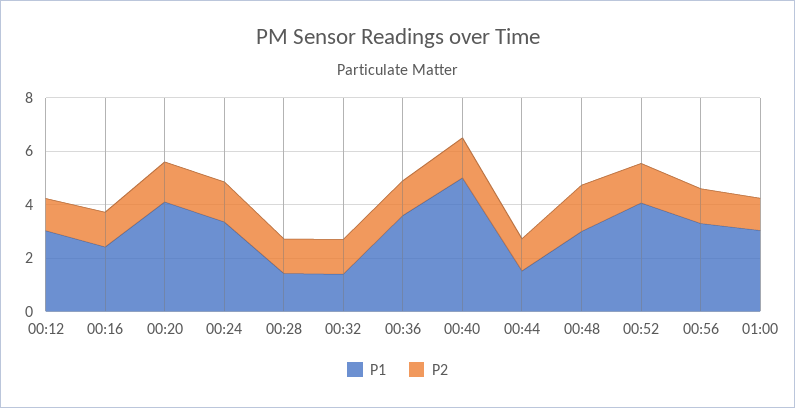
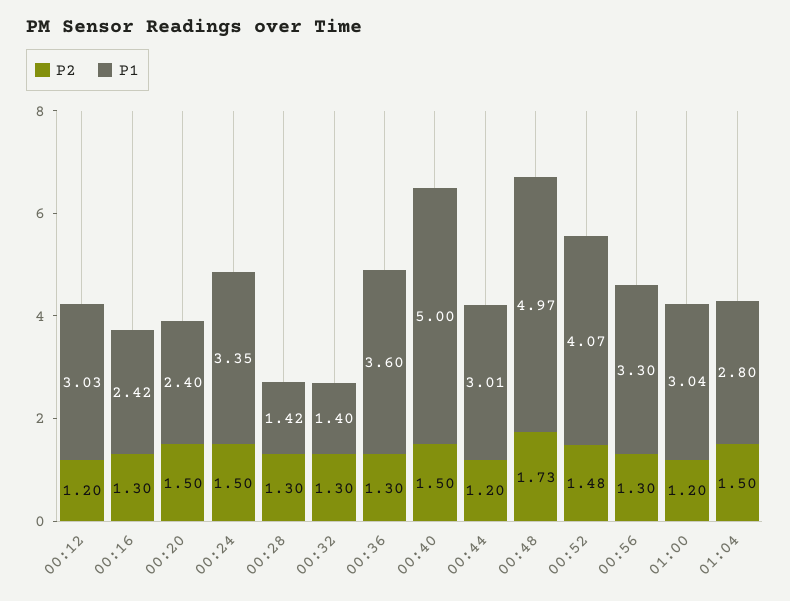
P1, 00:20: 4 -> 2.4
P1, 00:44: 1.5 -> 3.01
P1, 00:48: 3 -> 4.97
P2, 01:04: none -> 1.5
P1, 01:04: none -> 2.8

